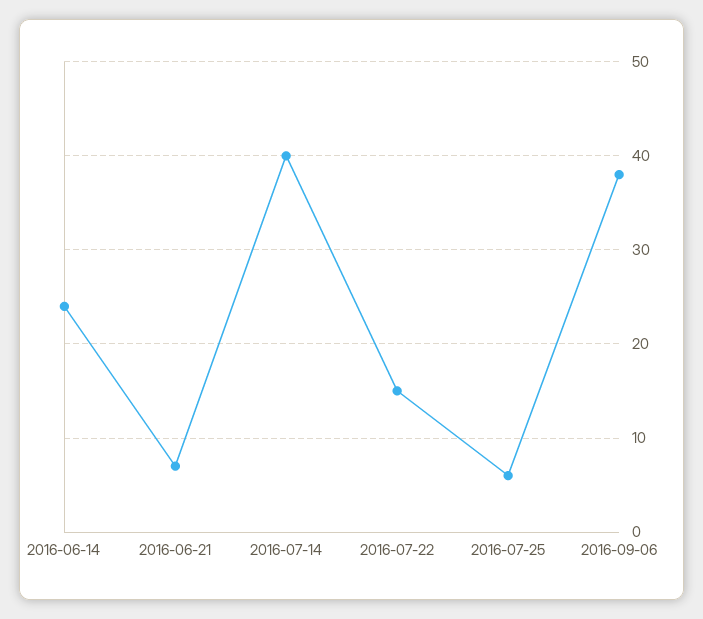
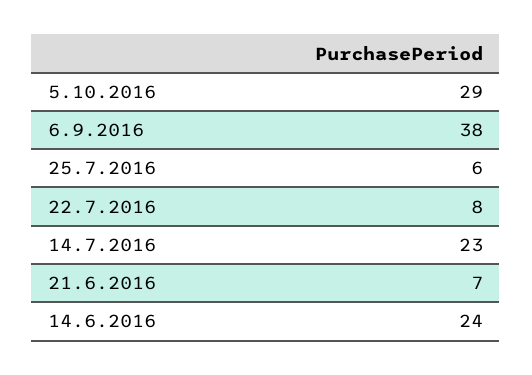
2016-07-14: 40 -> 23
2016-07-22: 15 -> 8
5.10.2016: none -> 29

